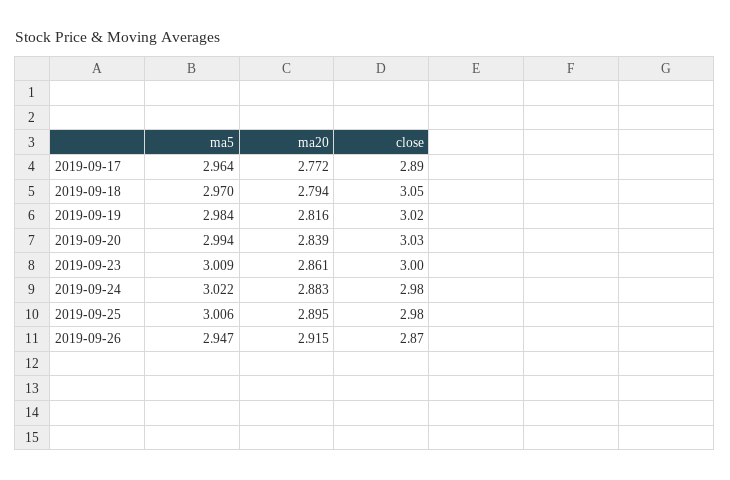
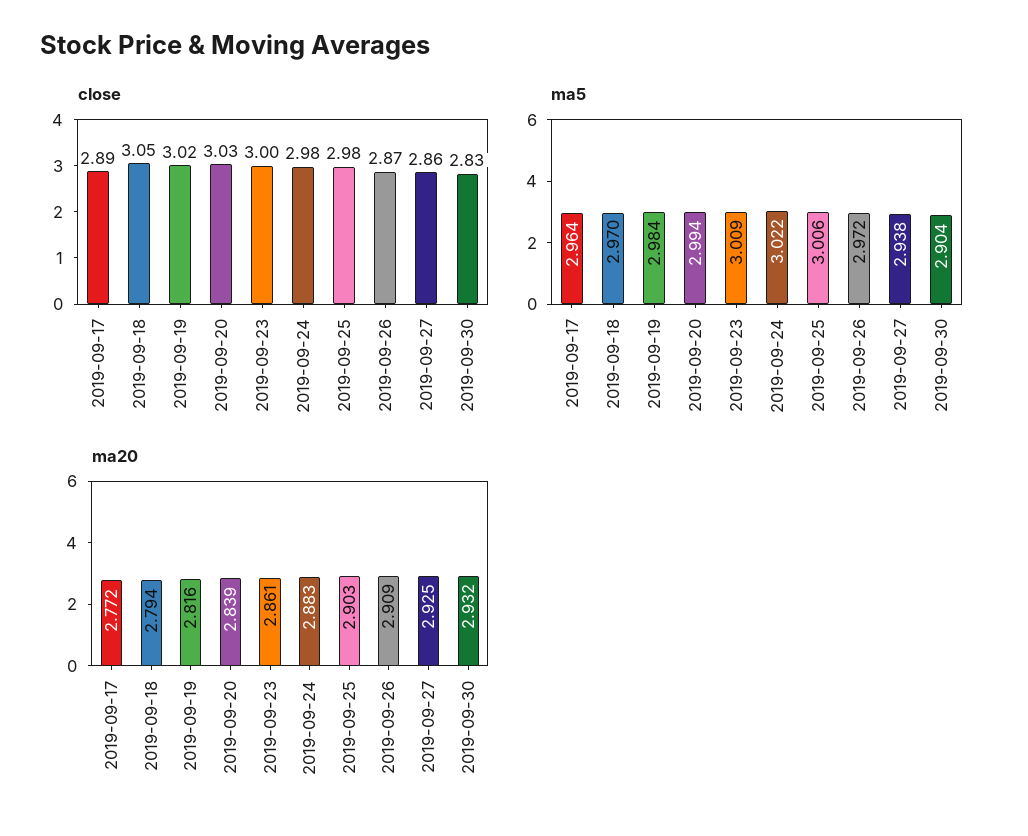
ma20, 2019-09-25: 2.895 -> 2.903
ma5, 2019-09-26: 2.947 -> 2.972
ma20, 2019-09-26: 2.915 -> 2.909
close, 2019-09-27: none -> 2.86
close, 2019-09-30: none -> 2.83
ma5, 2019-09-27: none -> 2.938
ma5, 2019-09-30: none -> 2.904
ma20, 2019-09-27: none -> 2.925
ma20, 2019-09-30: none -> 2.932

